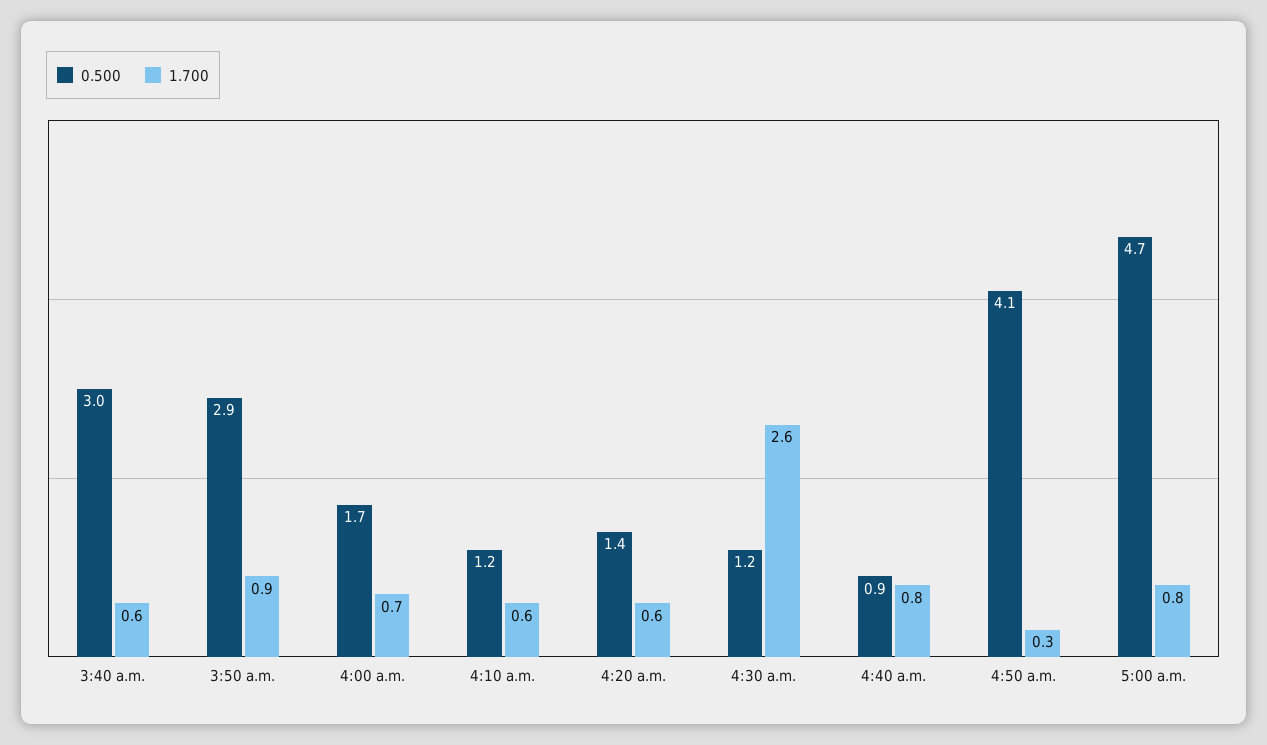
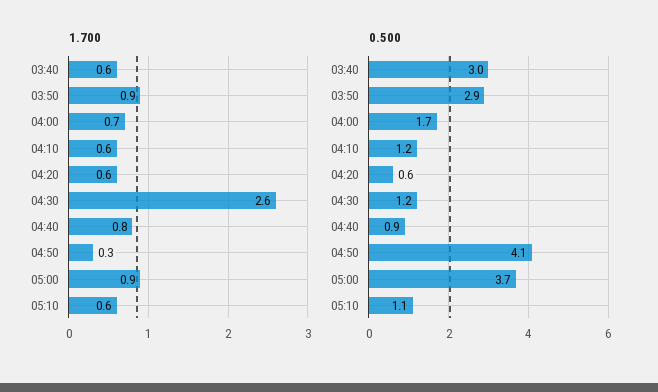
0.500, 4:20 a.m.: 1.4 -> 0.6
0.500, 5:00 a.m.: 4.7 -> 3.7
1.700, 5:00 a.m.: 0.8 -> 0.9
1.700, 05:10: none -> 0.6
0.500, 05:10: none -> 1.1

